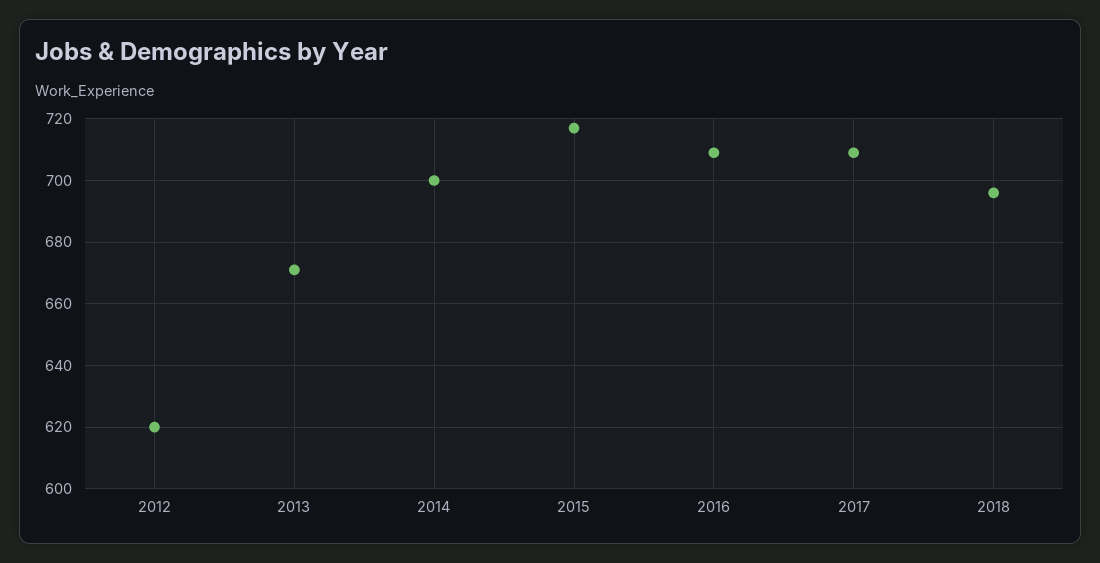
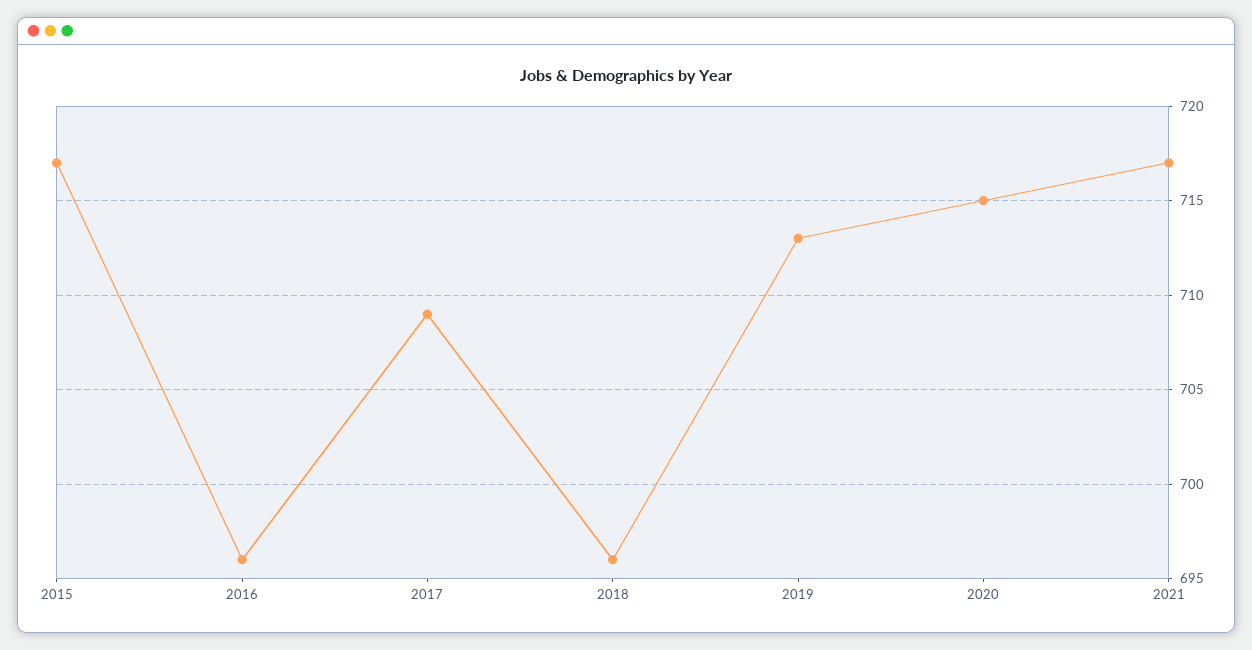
2012: 620 -> none
2013: 670 -> none
2014: 700 -> none
2016: 710 -> 696
2019: none -> 713
2020: none -> 715
2021: none -> 717

